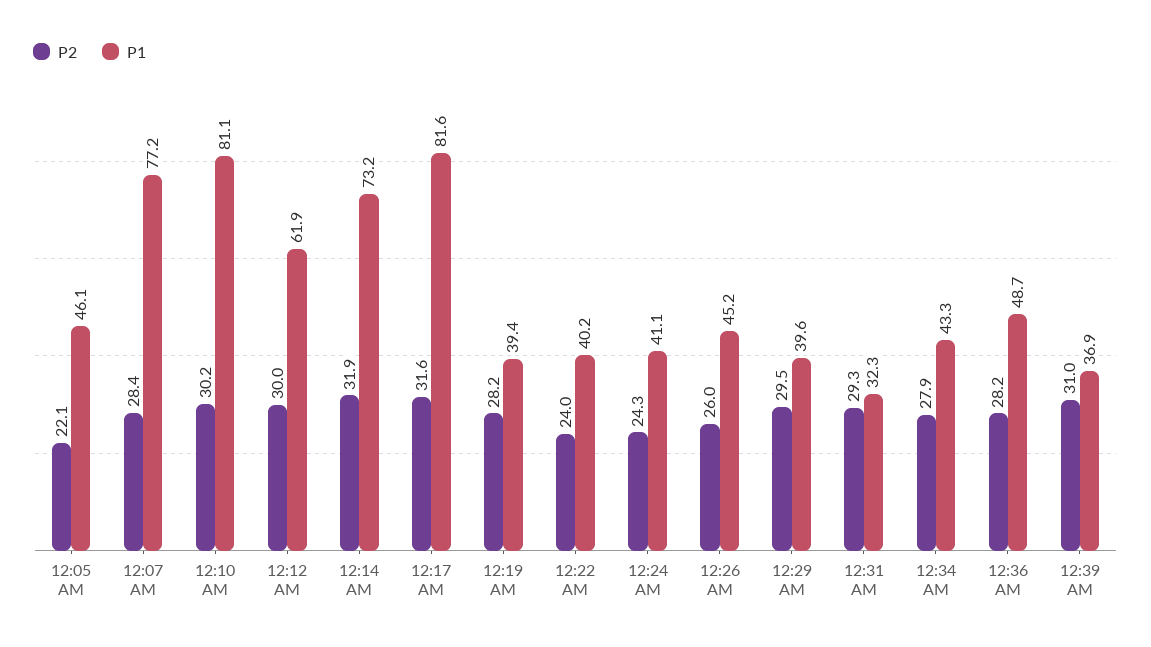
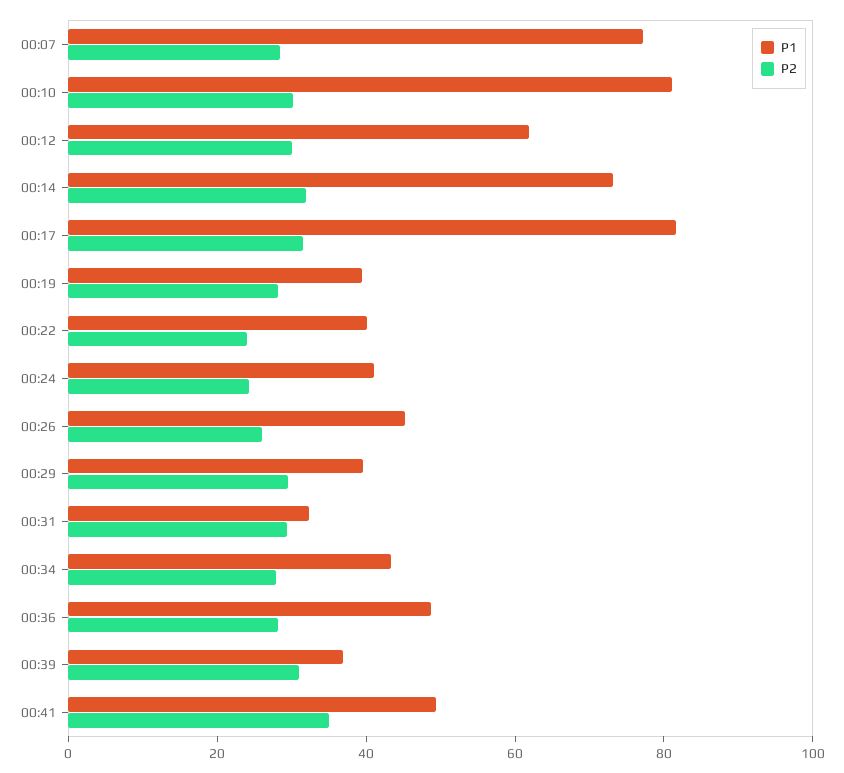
P2, 12:05 AM: 22.1 -> none
P1, 12:05 AM: 46.1 -> none
P1, 00:41: none -> 50
P2, 00:41: none -> 35

